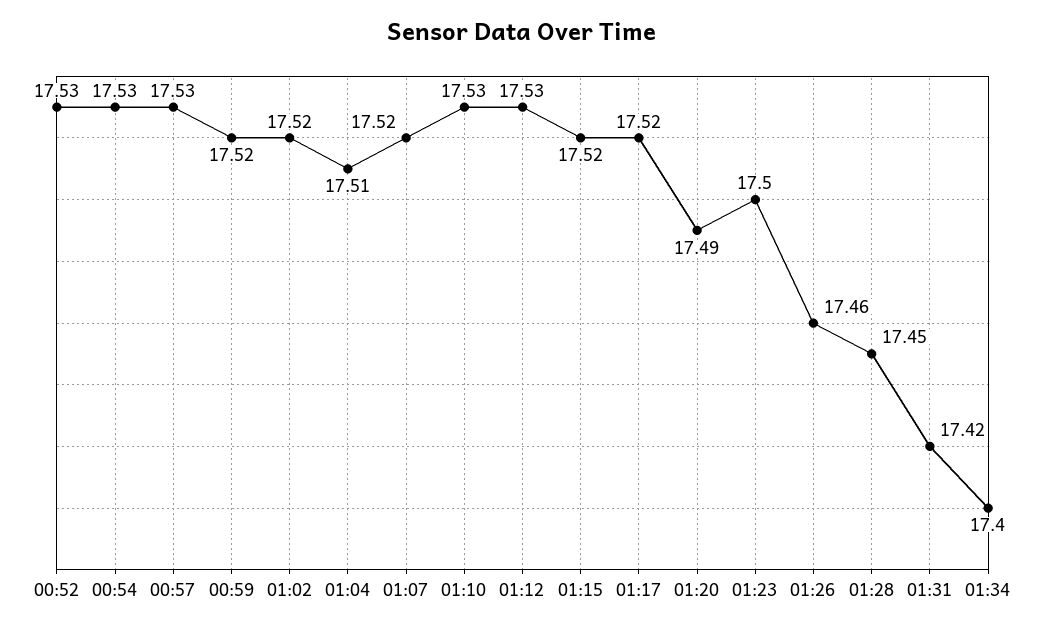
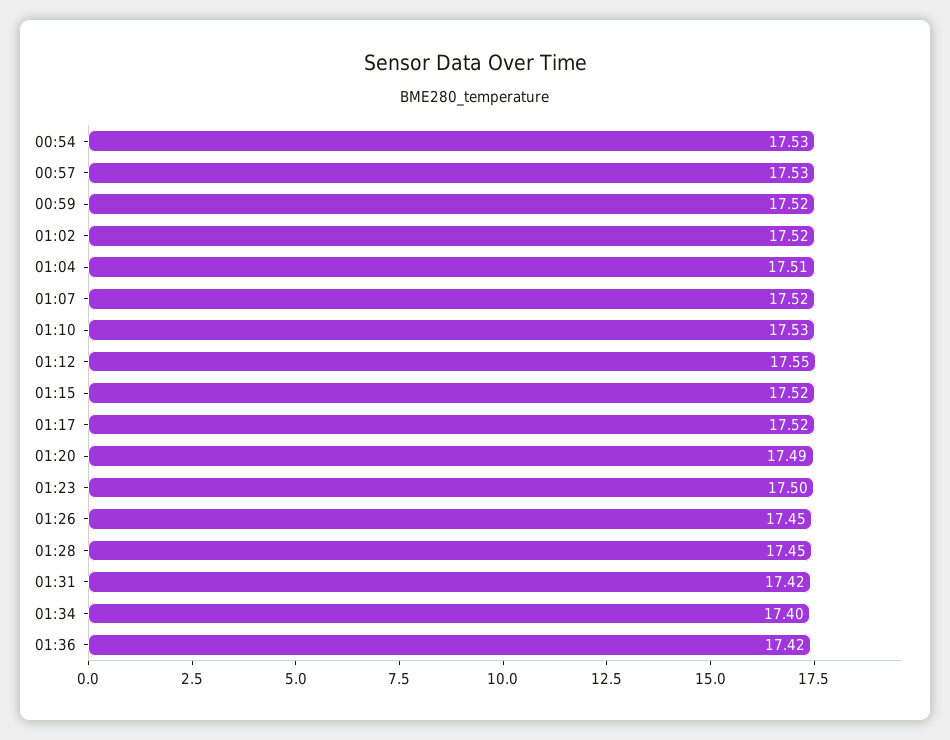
00:52: 17.53 -> none
01:12: 17.53 -> 17.55
01:26: 17.46 -> 17.45
01:36: none -> 17.42

